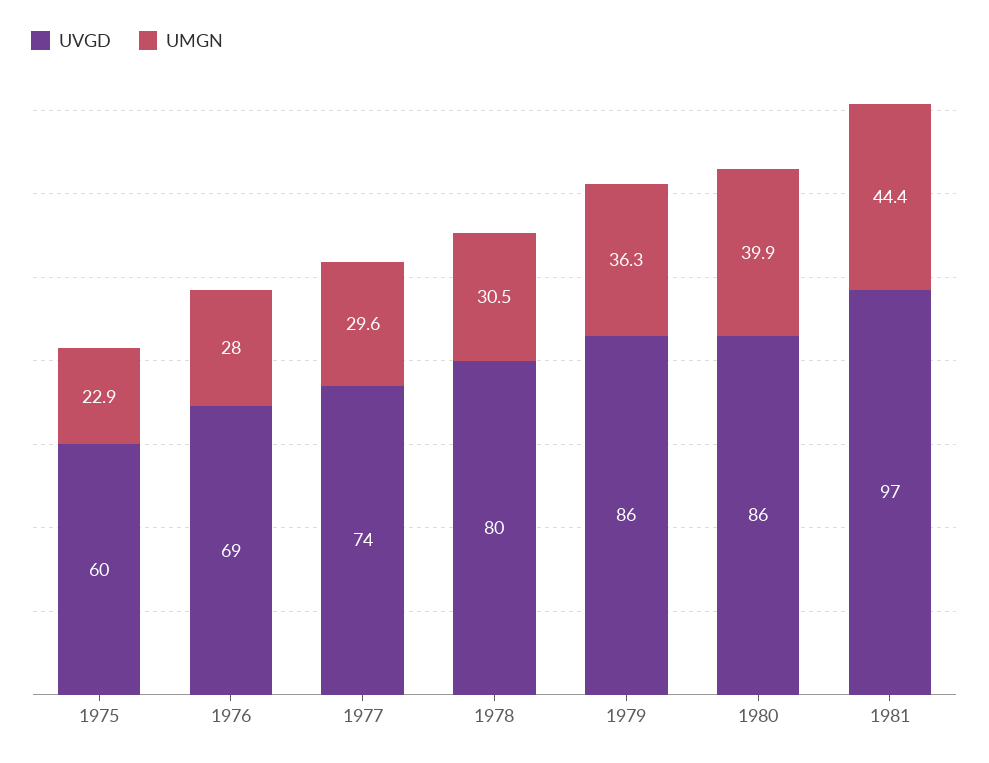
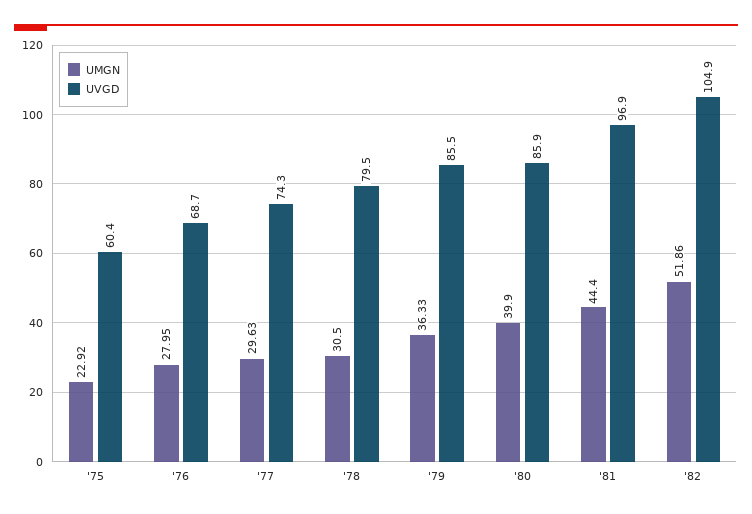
UMGN, '82: none -> 51.86
UVGD, '82: none -> 104.9

